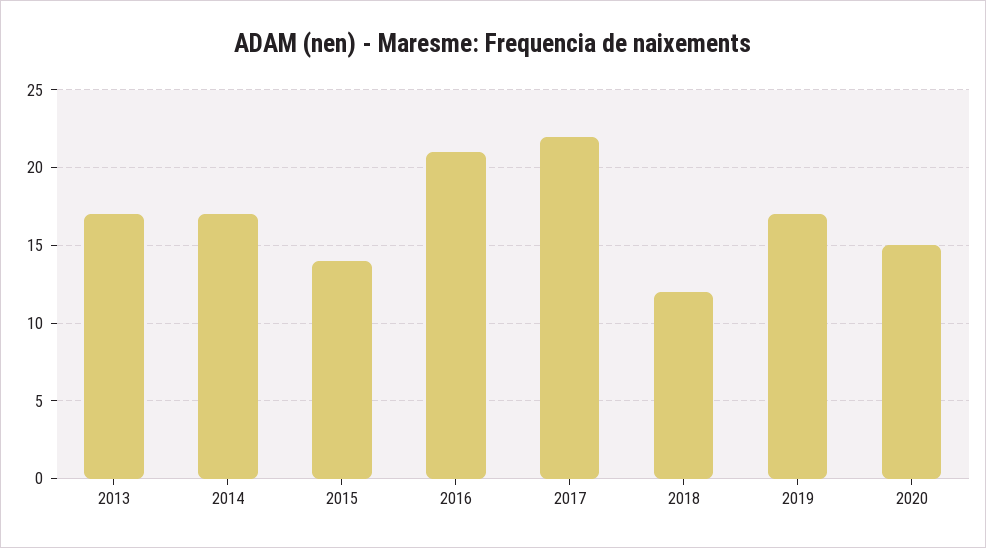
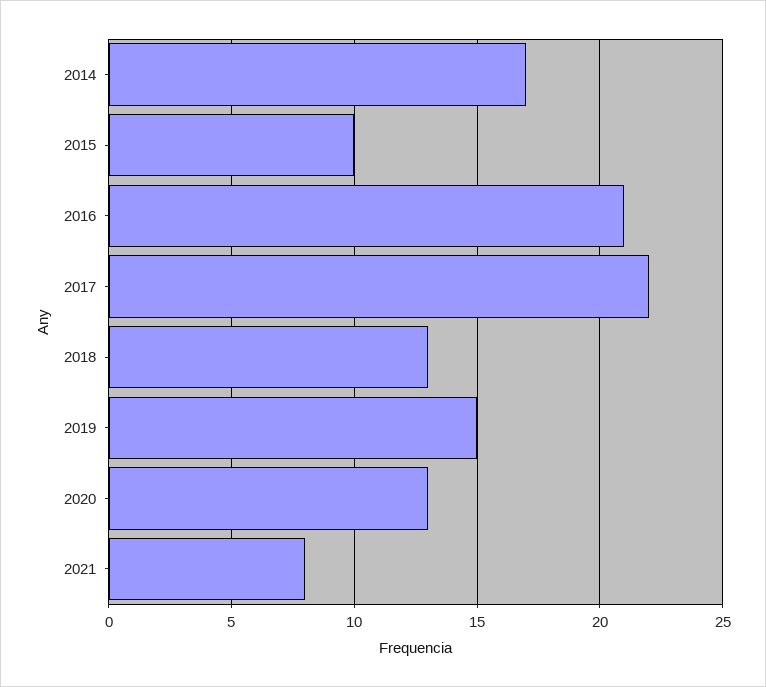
2013: 17 -> none
2015: 14 -> 10
2018: 12 -> 13
2019: 17 -> 15
2020: 15 -> 13
2021: none -> 8

